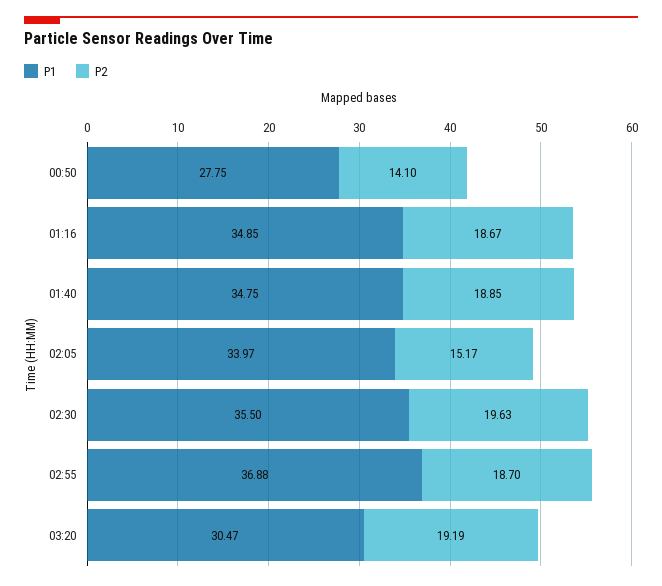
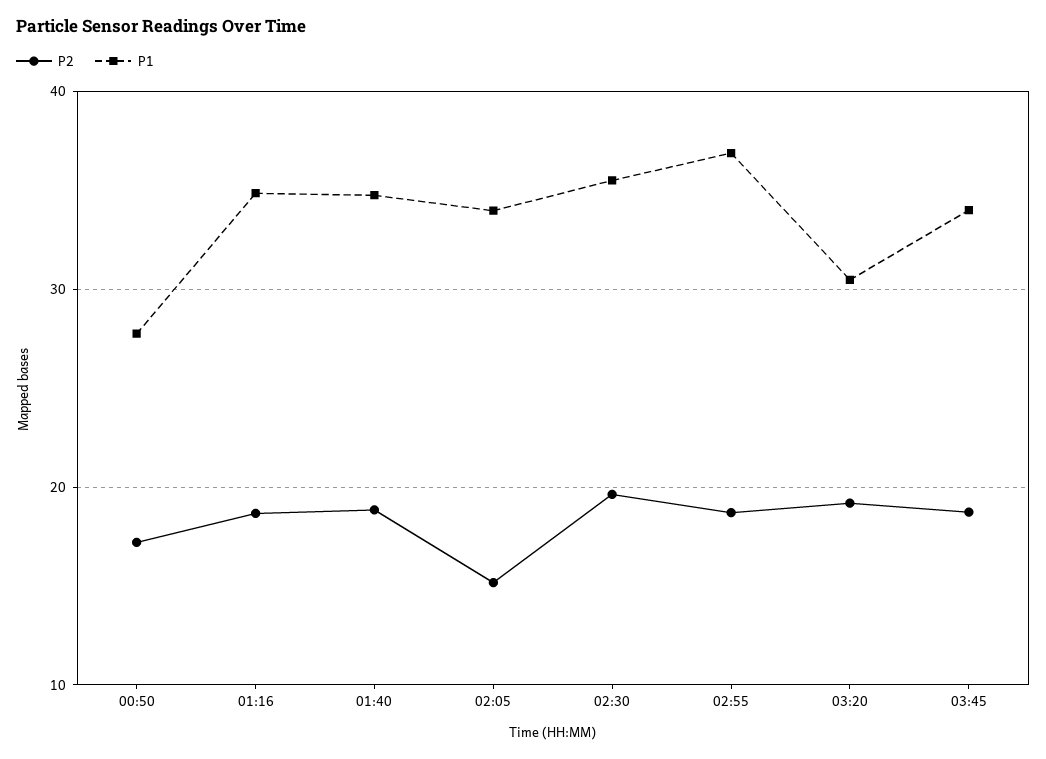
P2, 00:50: 14.1 -> 17
P2, 03:45: none -> 19
P1, 03:45: none -> 34

